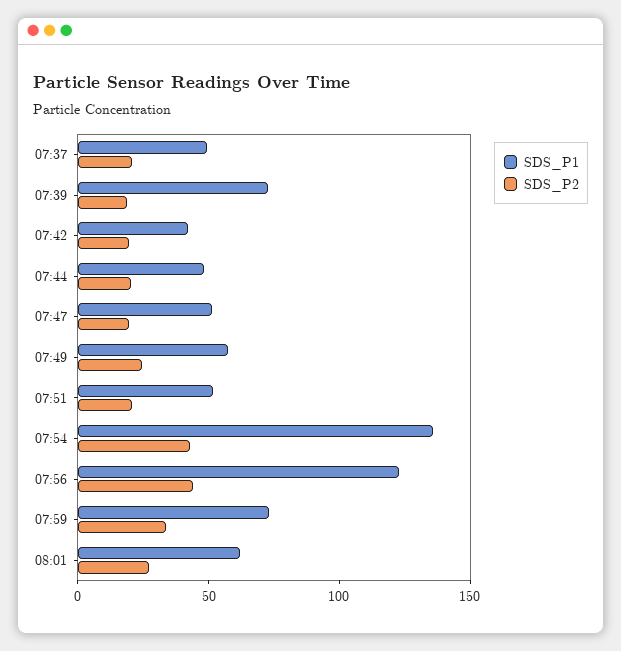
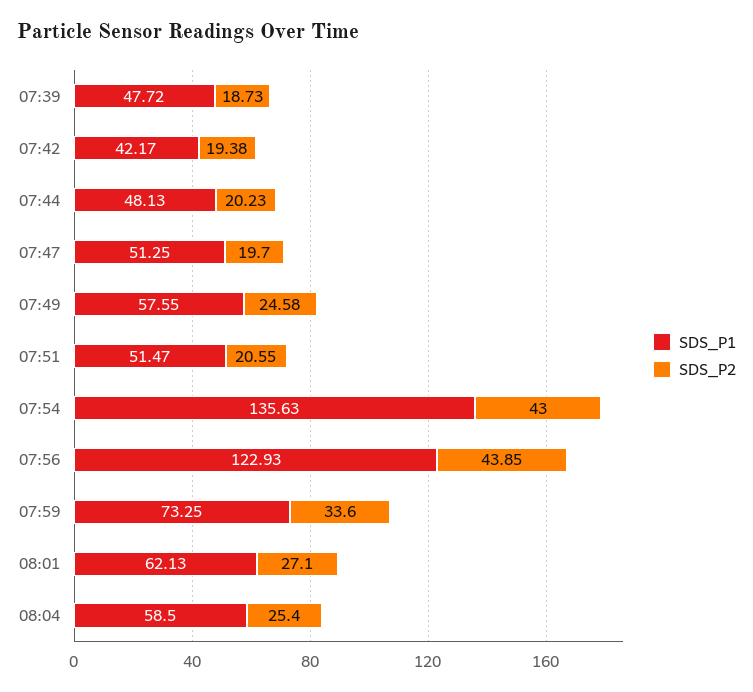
SDS_P1, 07:37: 50 -> none
SDS_P2, 07:37: 20 -> none
SDS_P1, 07:39: 70 -> 47.72
SDS_P1, 08:04: none -> 58.5
SDS_P2, 08:04: none -> 25.4

